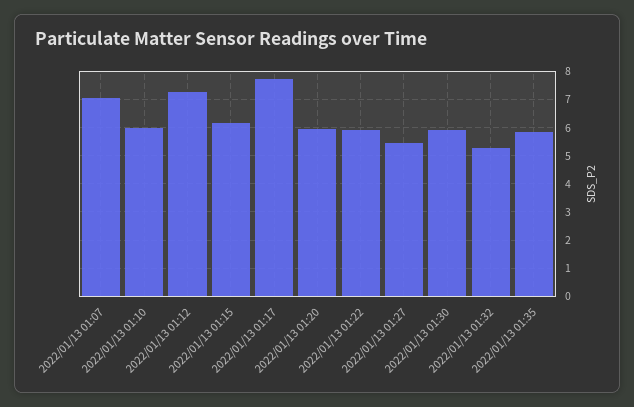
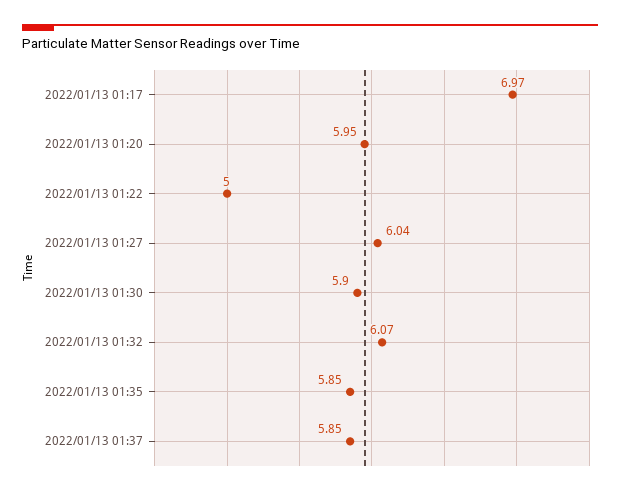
2022/01/13 01:07: 7 -> none
2022/01/13 01:10: 6 -> none
2022/01/13 01:12: 7.25 -> none
2022/01/13 01:15: 6.25 -> none
2022/01/13 01:17: 7.75 -> 6.97
2022/01/13 01:22: 6 -> 5
2022/01/13 01:27: 5.5 -> 6.04
2022/01/13 01:32: 5.25 -> 6.07
2022/01/13 01:37: none -> 5.85

